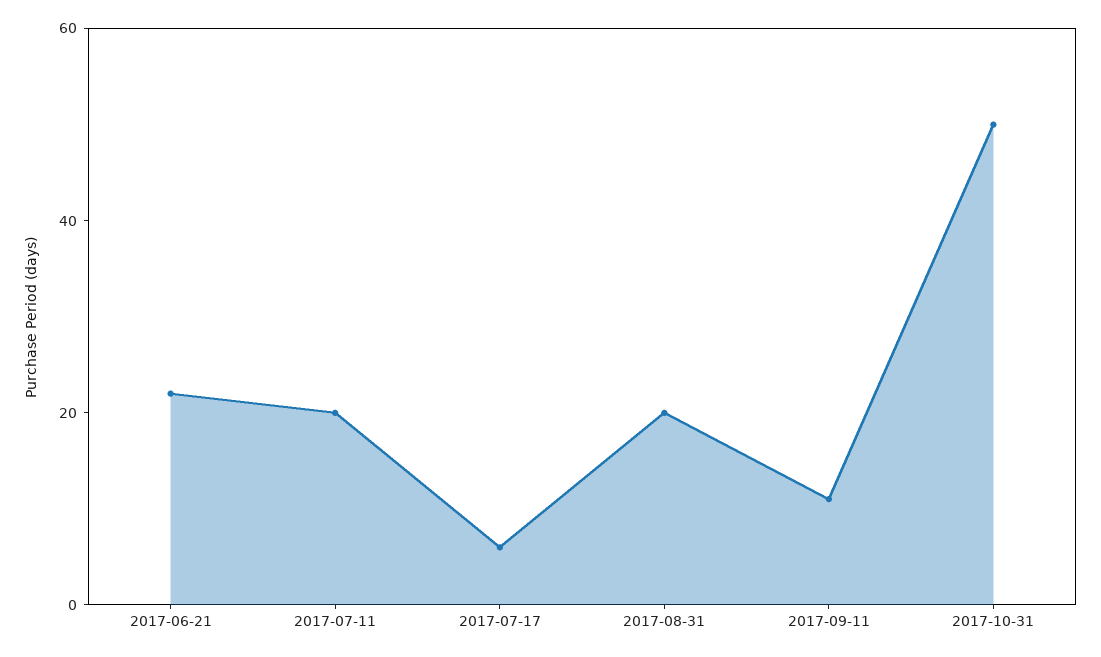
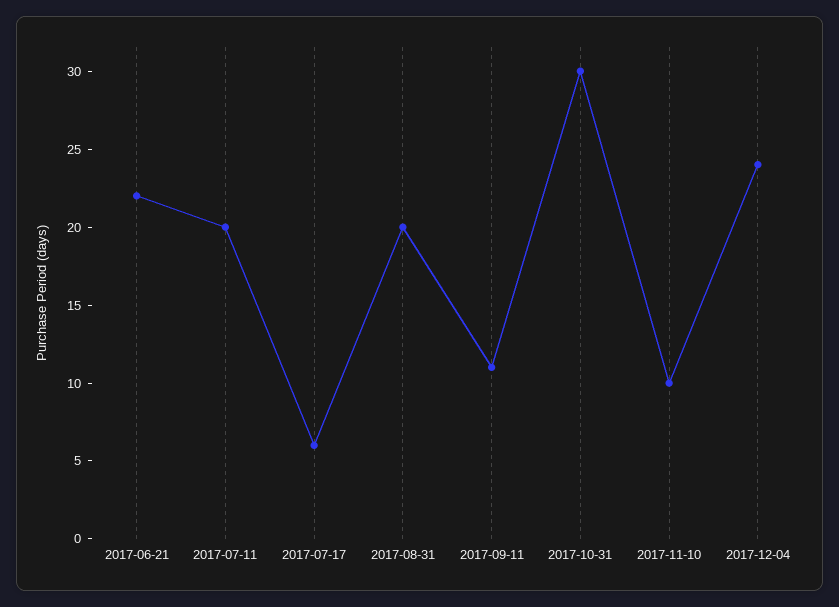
2017-10-31: 50 -> 30
2017-11-10: none -> 10
2017-12-04: none -> 24

